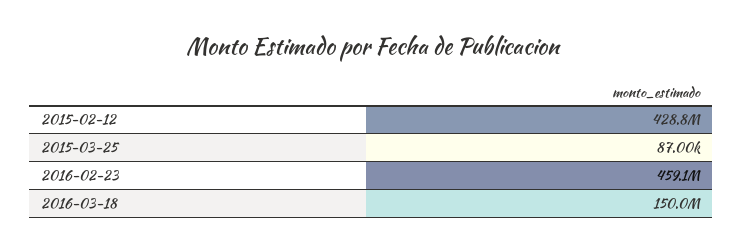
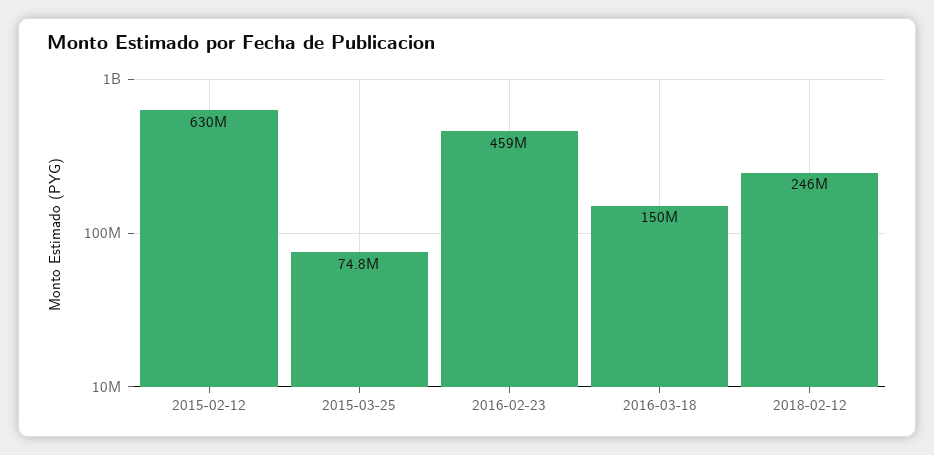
2015-02-12: 428800000 -> 630000000
2015-03-25: 87000 -> 74800000
2018-02-12: none -> 246000000

